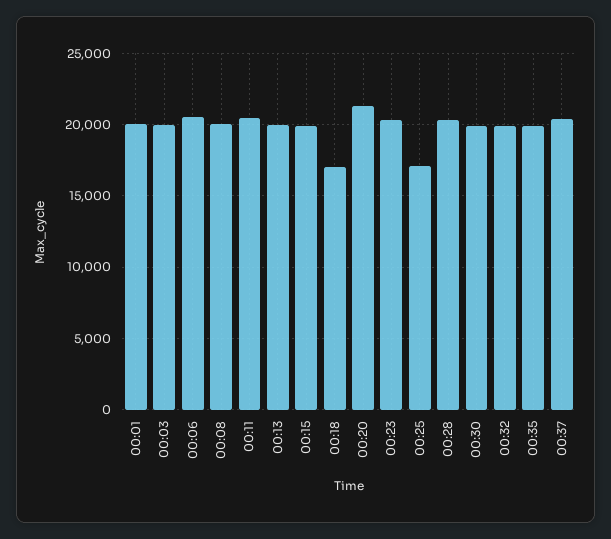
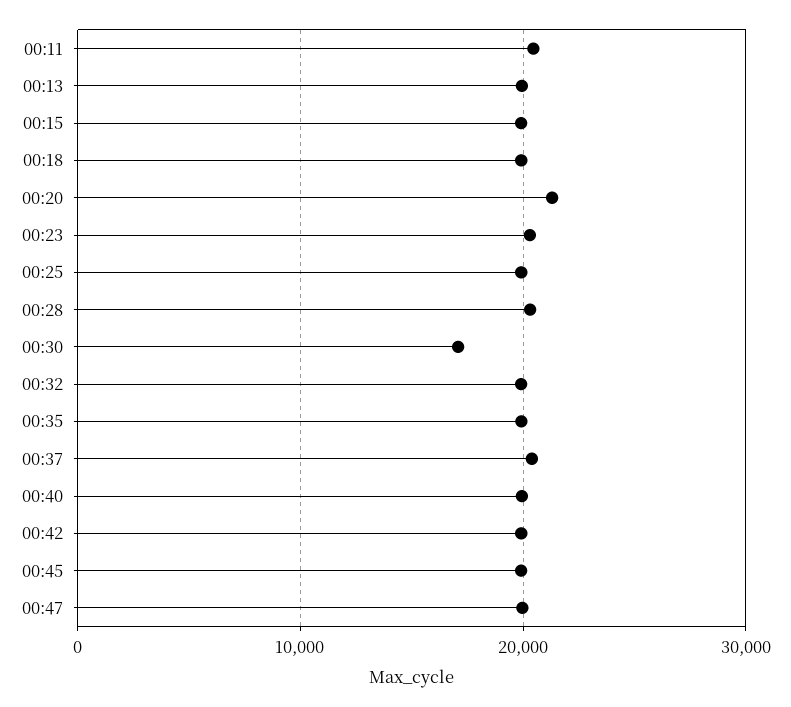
00:01: 20000 -> none
00:03: 20000 -> none
00:06: 20500 -> none
00:08: 20000 -> none
00:18: 17000 -> 20000
00:25: 17000 -> 20000
00:30: 20000 -> 17000
00:40: none -> 20000
00:42: none -> 20000
00:45: none -> 20000
00:47: none -> 20000

